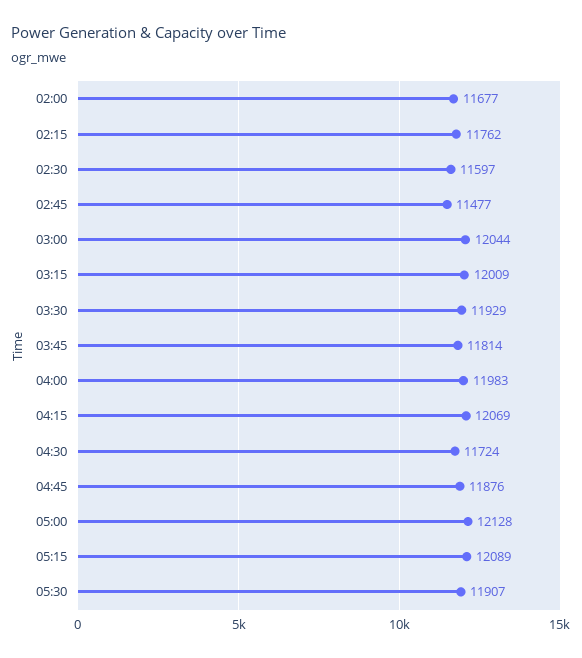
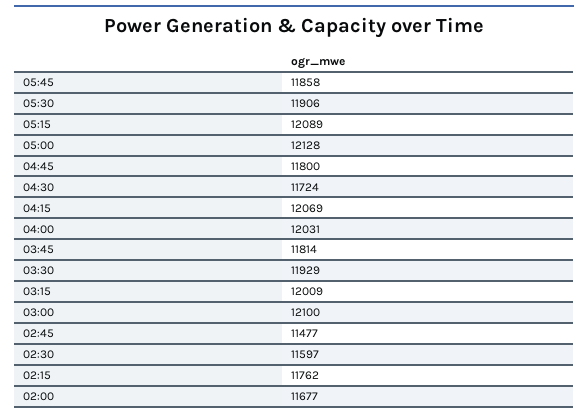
03:00: 12044 -> 12100
04:00: 11983 -> 12031
04:45: 11876 -> 11800
05:30: 11907 -> 11906
05:45: none -> 11858

